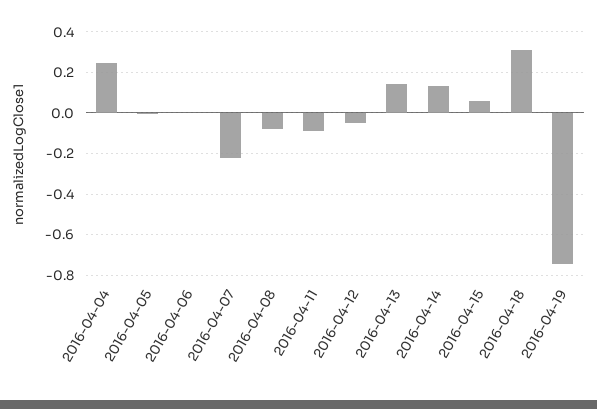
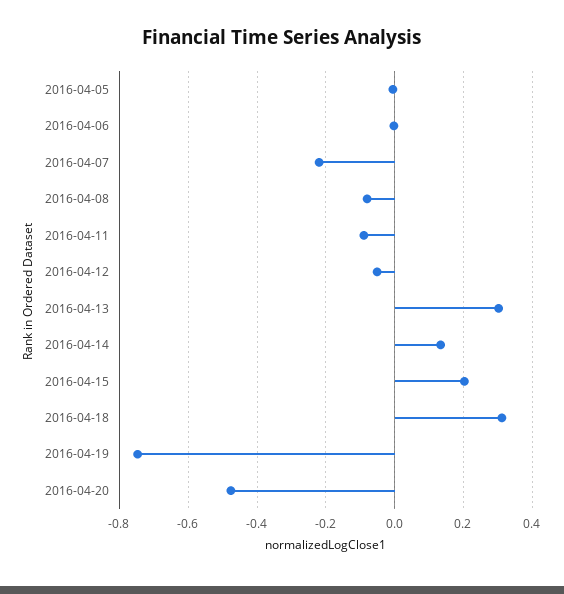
2016-04-04: 0.25 -> none
2016-04-13: 0.15 -> 0.3
2016-04-15: 0.05 -> 0.2
2016-04-20: none -> -0.48

